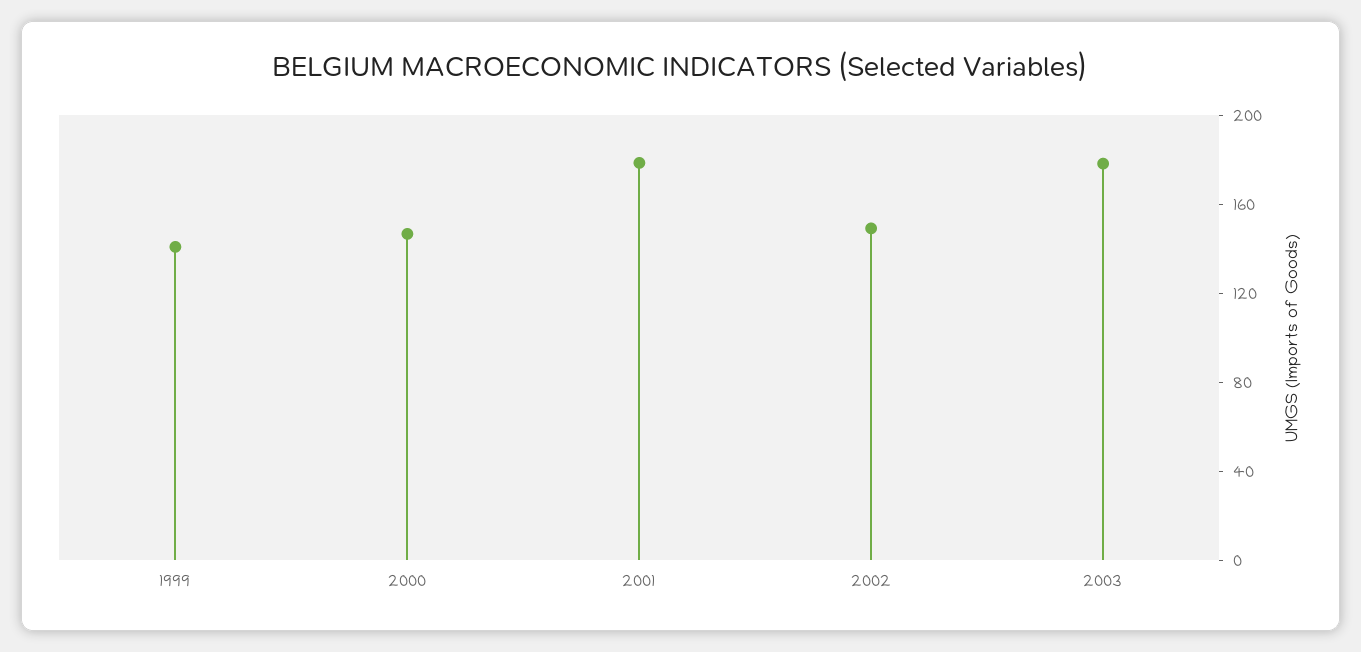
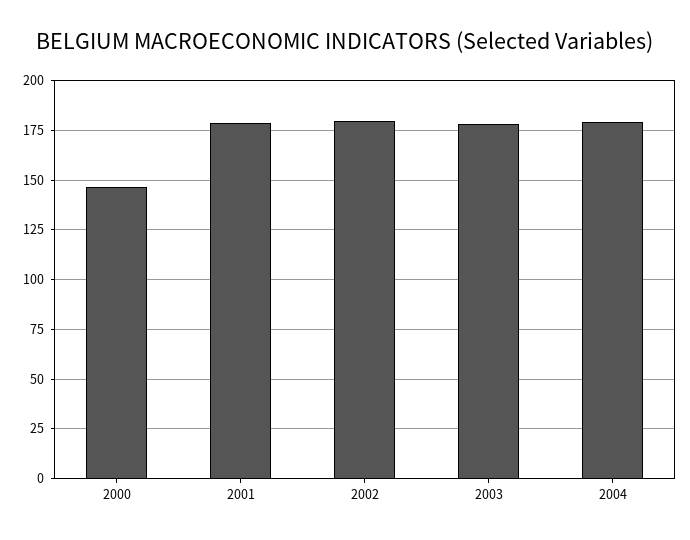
1999: 140 -> none
2002: 150 -> 180
2004: none -> 180

